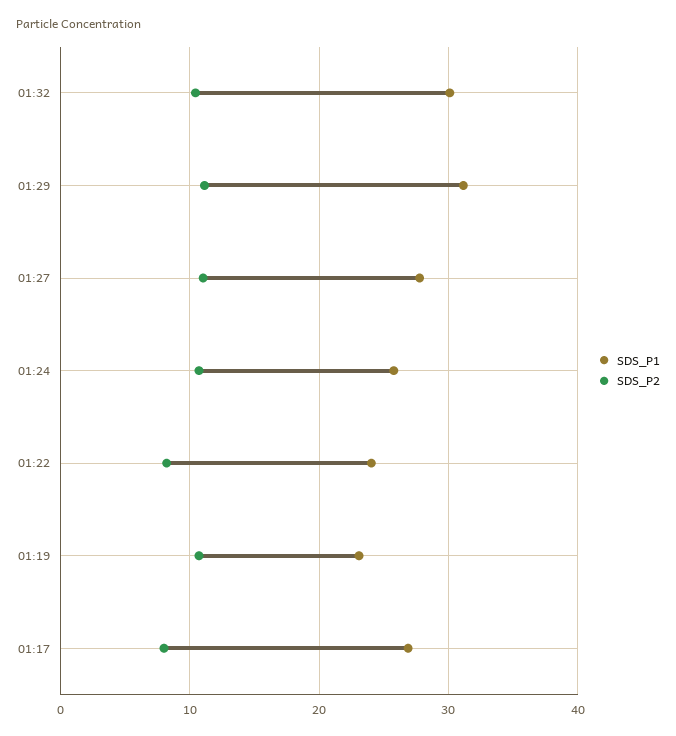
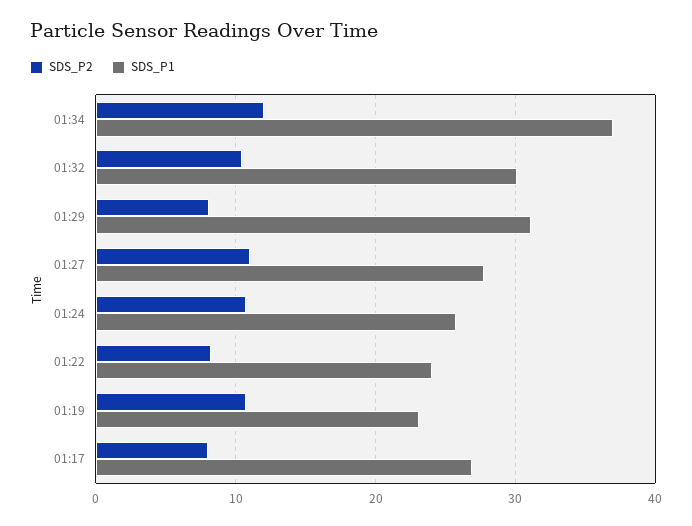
SDS_P2, 01:29: 11 -> 8
SDS_P2, 01:34: none -> 12
SDS_P1, 01:34: none -> 37

